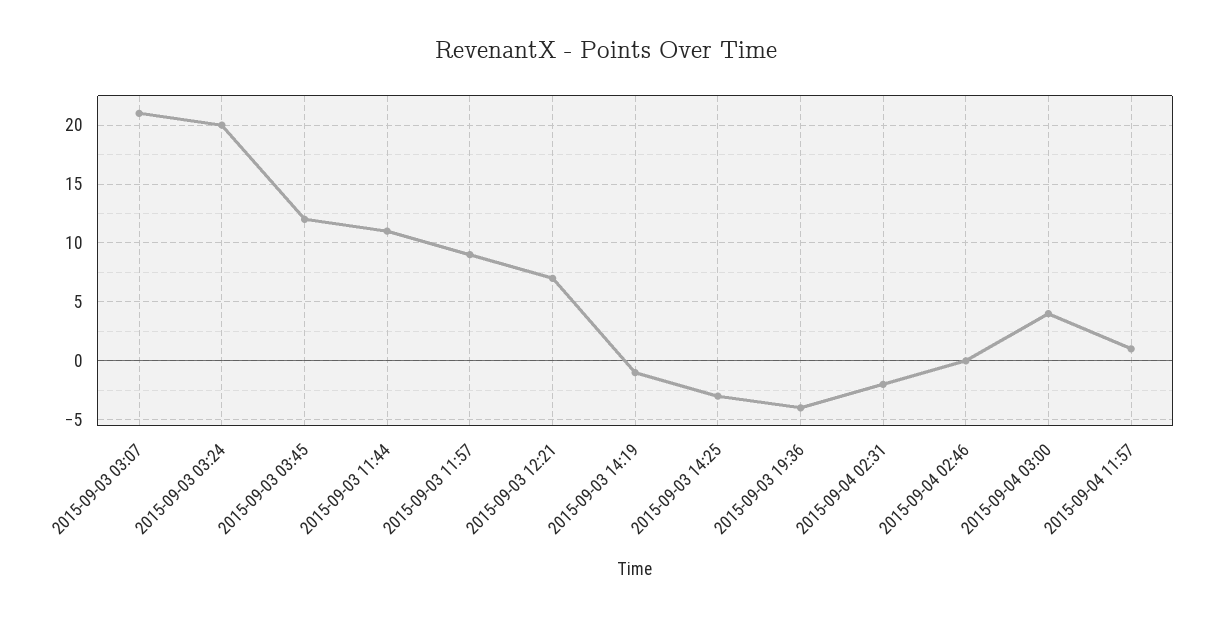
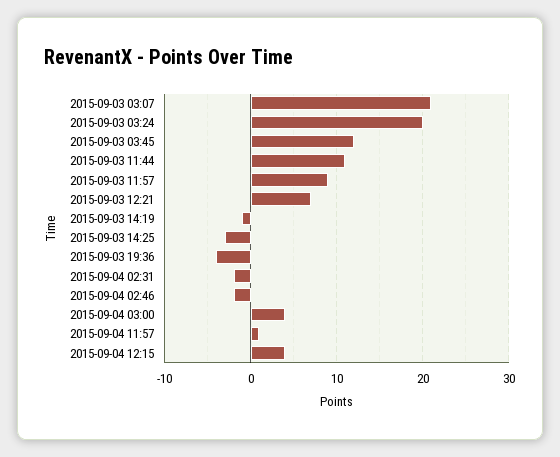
2015-09-04 02:46: 0 -> -2
2015-09-04 12:15: none -> 4

